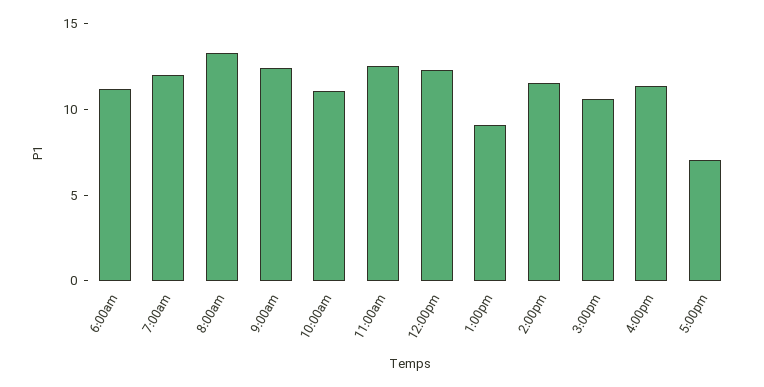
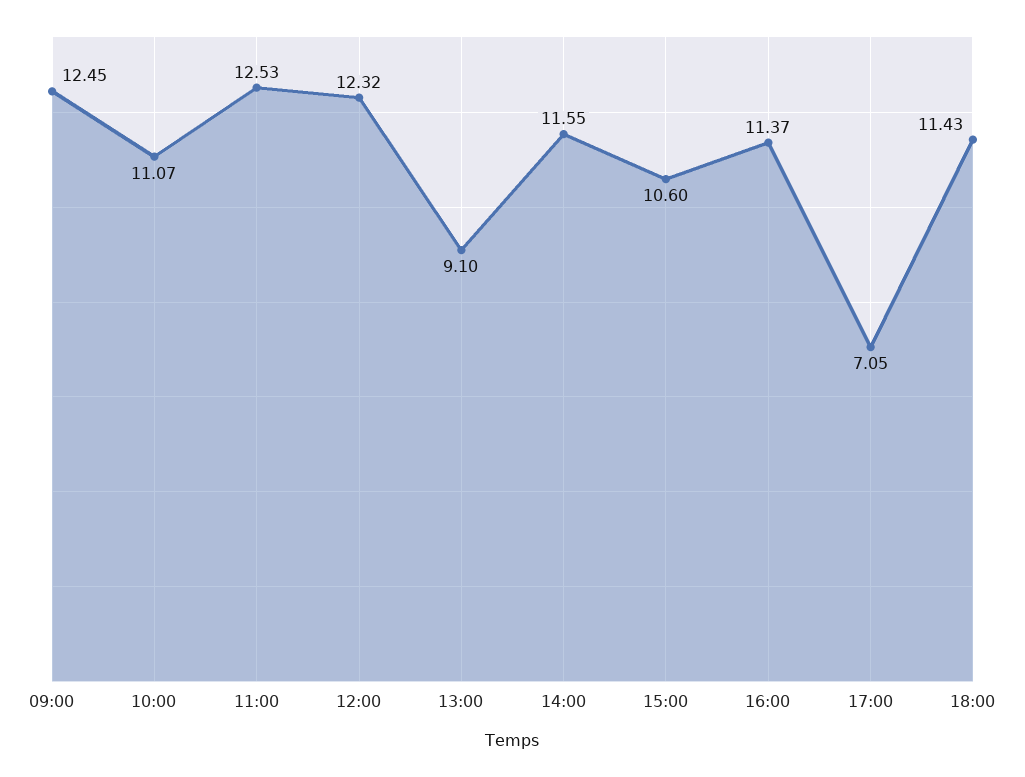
6:00am: 11 -> none
7:00am: 12 -> none
8:00am: 13 -> none
18:00: none -> 11.43

